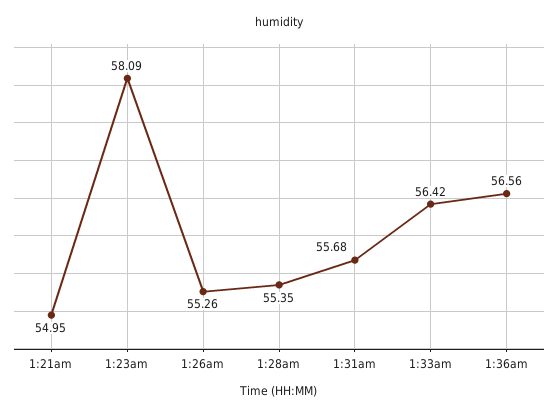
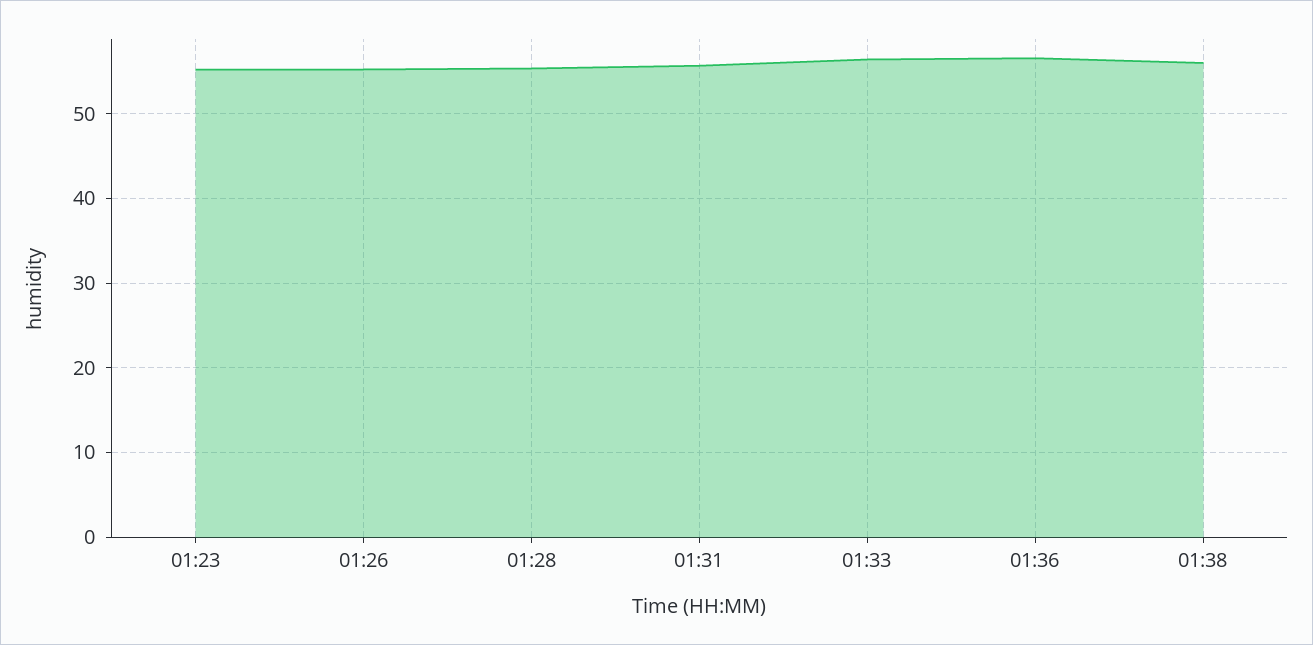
1:21am: 54.95 -> none
1:23am: 58.09 -> 55
01:38: none -> 56

